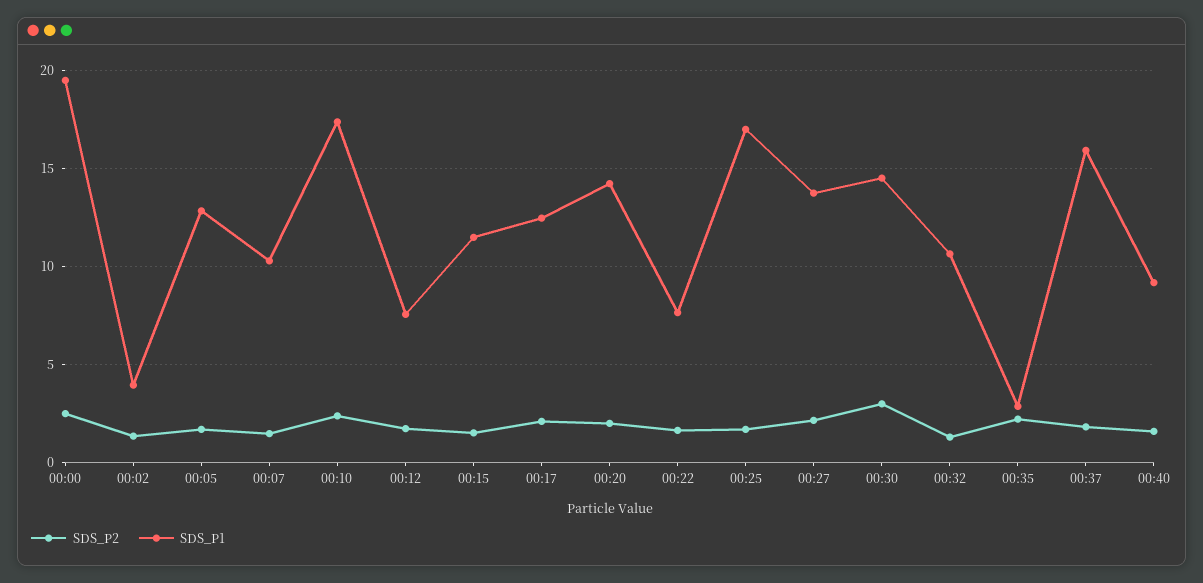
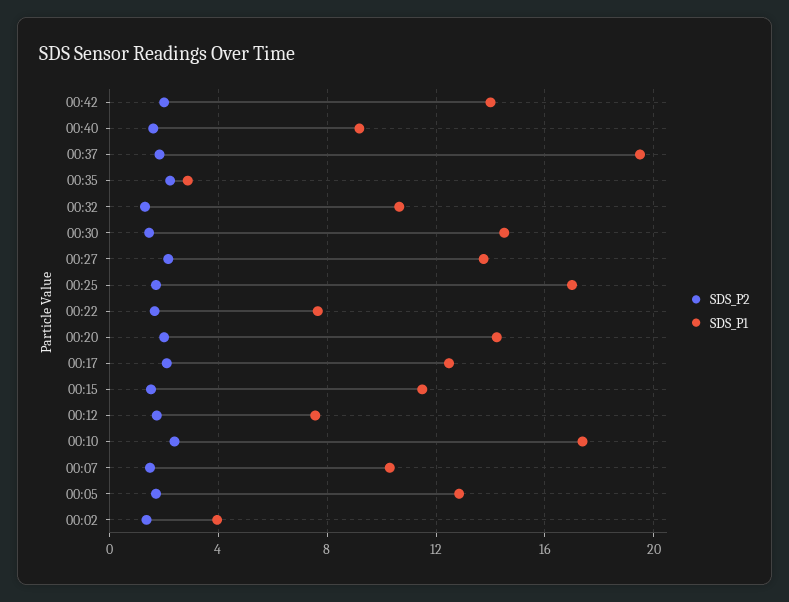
SDS_P2, 00:00: 2.5 -> none
SDS_P1, 00:00: 19.5 -> none
SDS_P2, 00:30: 3 -> 1.5
SDS_P1, 00:37: 16 -> 19.5
SDS_P2, 00:42: none -> 2
SDS_P1, 00:42: none -> 14

